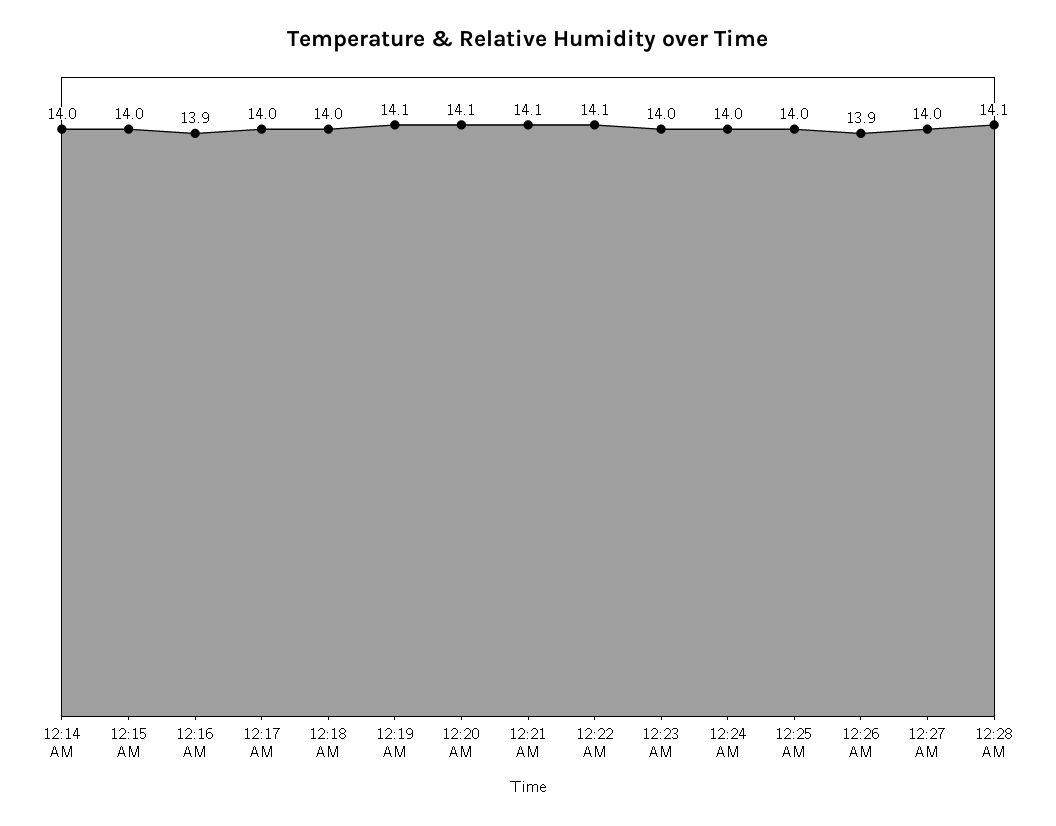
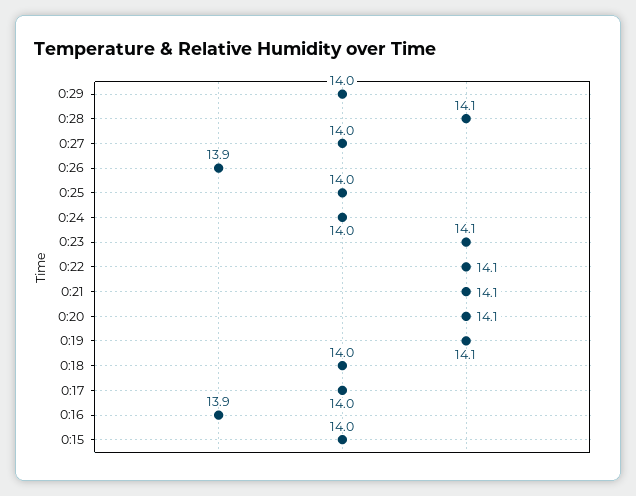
12:14 AM: 14 -> none
12:23 AM: 14 -> 14.1
0:29: none -> 14

